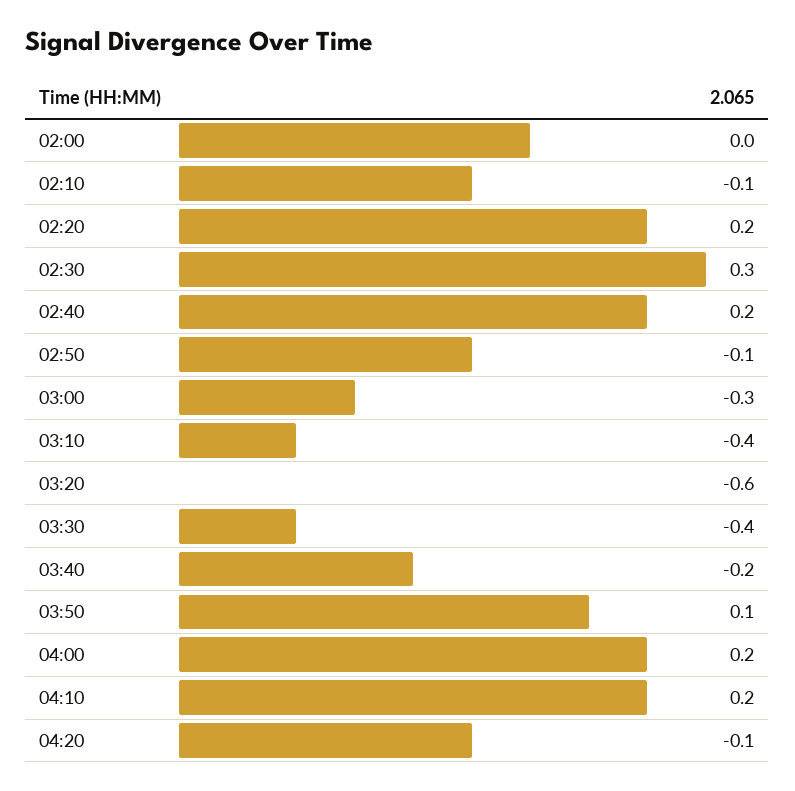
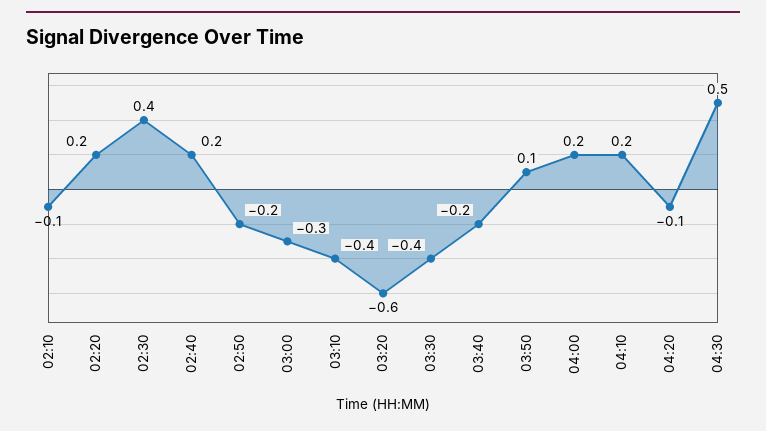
02:00: 0 -> none
02:30: 0.3 -> 0.4
02:50: -0.1 -> -0.2
04:30: none -> 0.5

